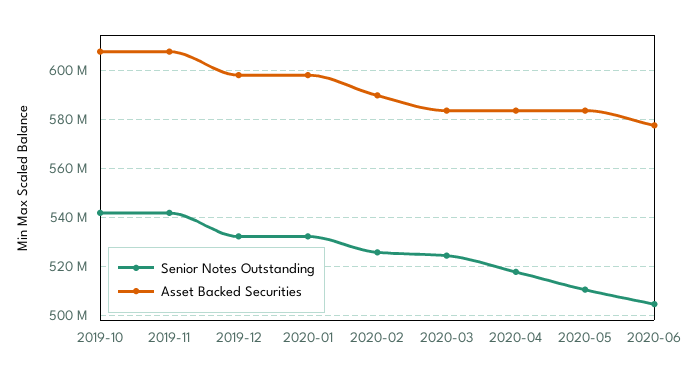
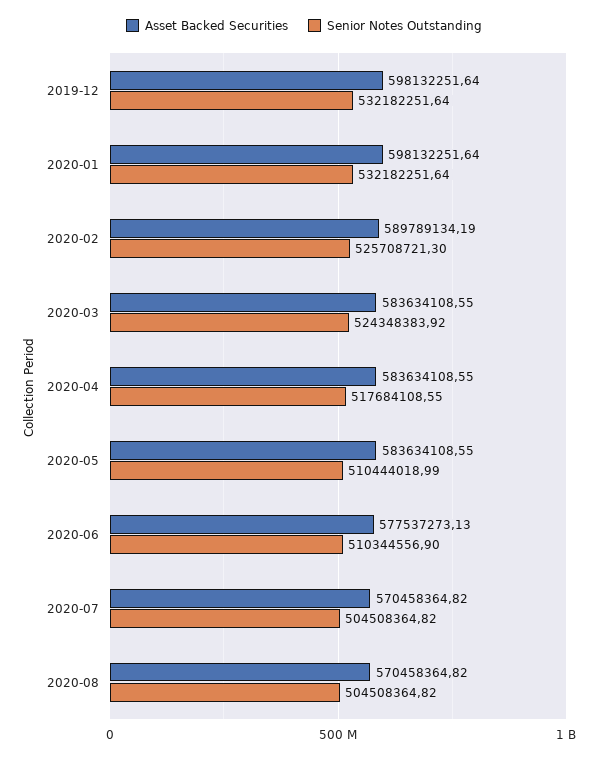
Senior Notes Outstanding, 2019-10: 542500000 -> none
Asset Backed Securities, 2019-10: 607500000 -> none
Senior Notes Outstanding, 2019-11: 542500000 -> none
Asset Backed Securities, 2019-11: 607500000 -> none
Senior Notes Outstanding, 2020-06: 505000000 -> 510344556.9
Asset Backed Securities, 2020-07: none -> 570458364.82
Senior Notes Outstanding, 2020-07: none -> 504508364.82
Asset Backed Securities, 2020-08: none -> 570458364.82
Senior Notes Outstanding, 2020-08: none -> 504508364.82

